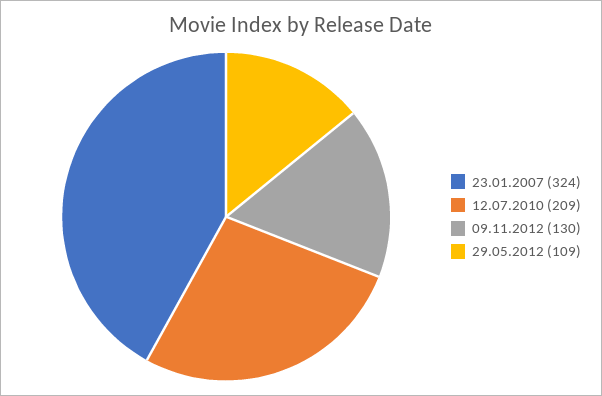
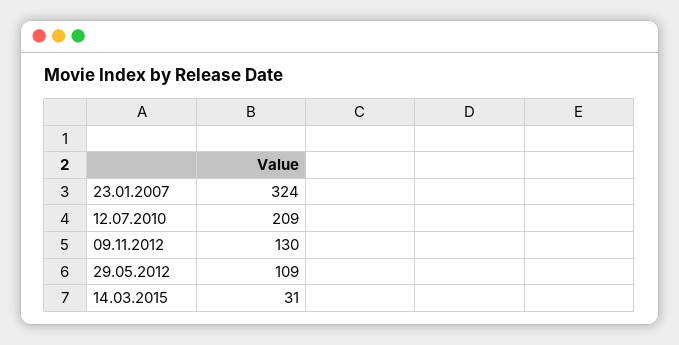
14.03.2015: none -> 31

